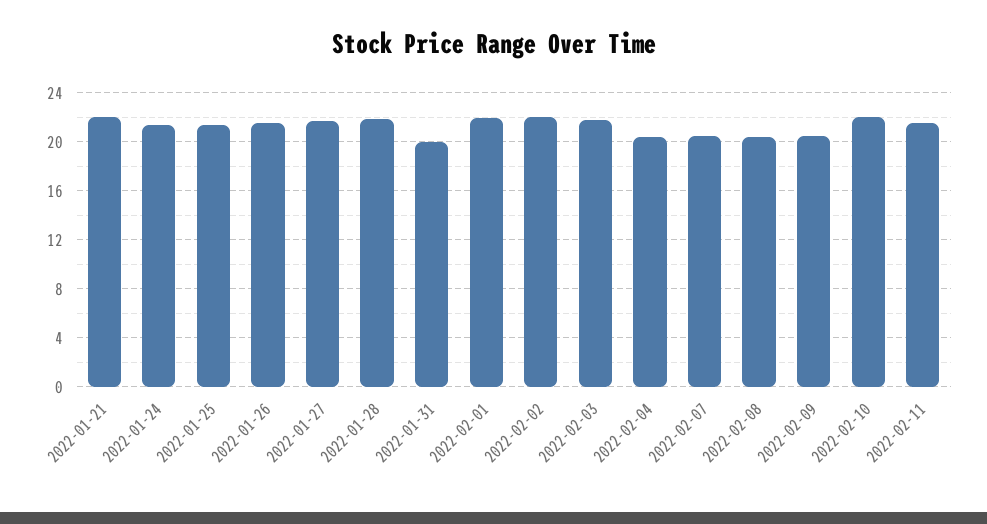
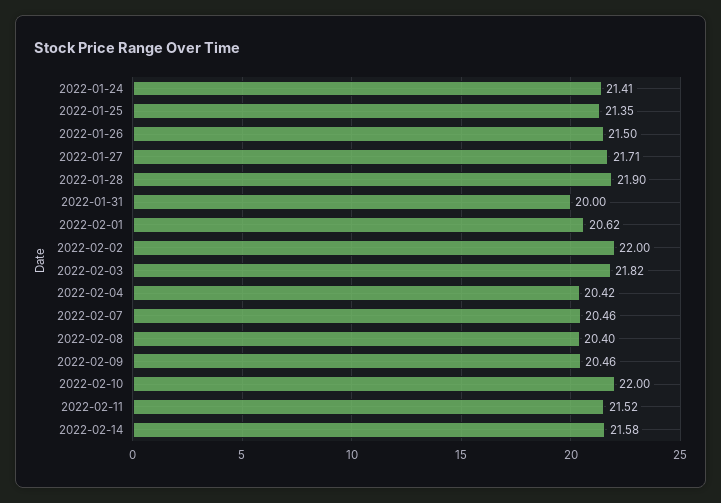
2022-01-21: 22 -> none
2022-02-01: 22 -> 20.62
2022-02-14: none -> 21.58

